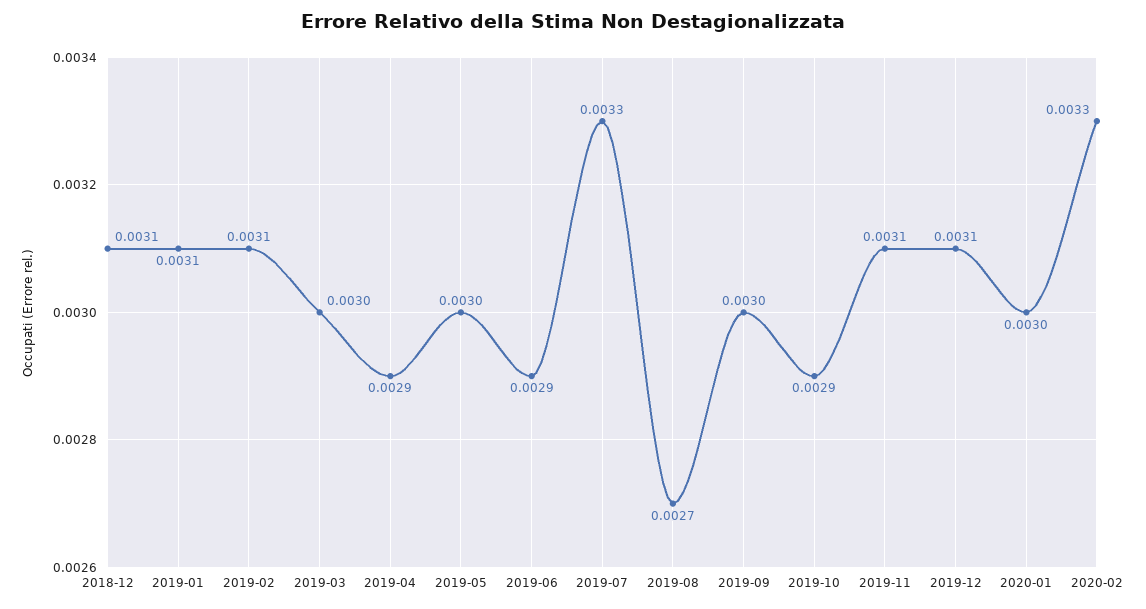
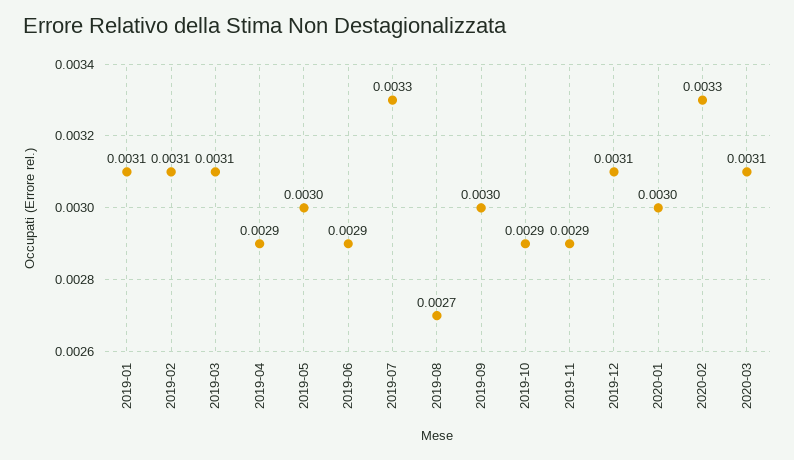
2018-12: 0.0031 -> none
2019-03: 0.003 -> 0.0031
2019-11: 0.0031 -> 0.0029
2020-03: none -> 0.0031

